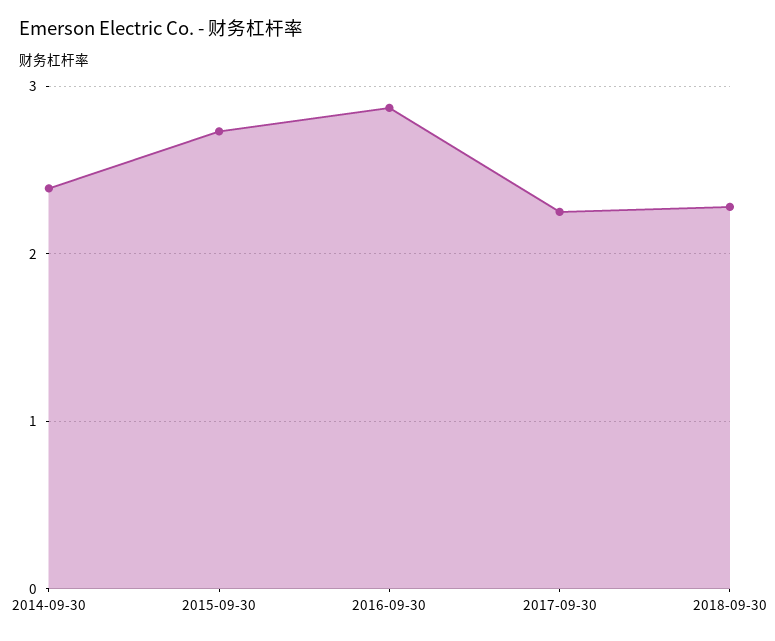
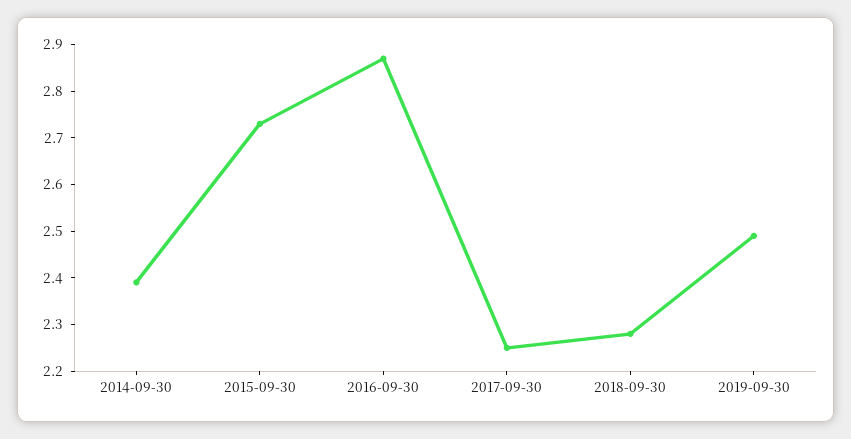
2019-09-30: none -> 2.5

